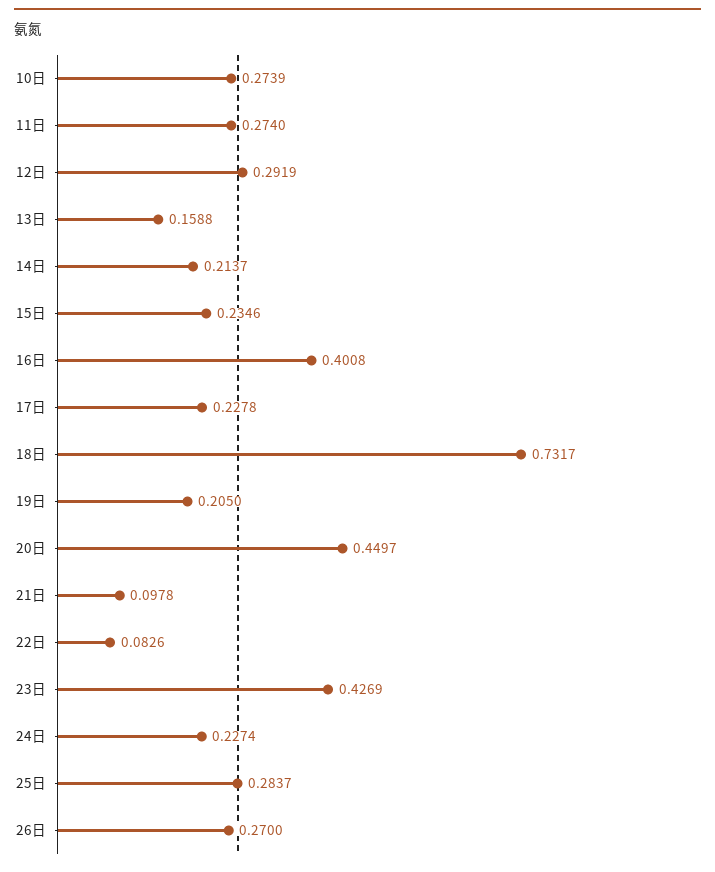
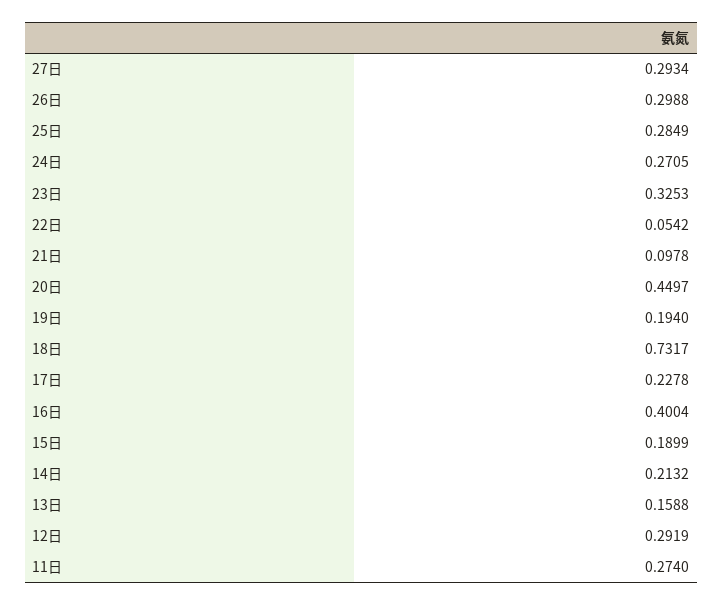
10日: 0.2739 -> none
14日: 0.2137 -> 0.2132
15日: 0.2346 -> 0.1899
16日: 0.4008 -> 0.4004
19日: 0.205 -> 0.194
22日: 0.0826 -> 0.0542
23日: 0.4269 -> 0.3253
24日: 0.2274 -> 0.2705
25日: 0.2837 -> 0.2849
26日: 0.27 -> 0.2988
27日: none -> 0.2934

